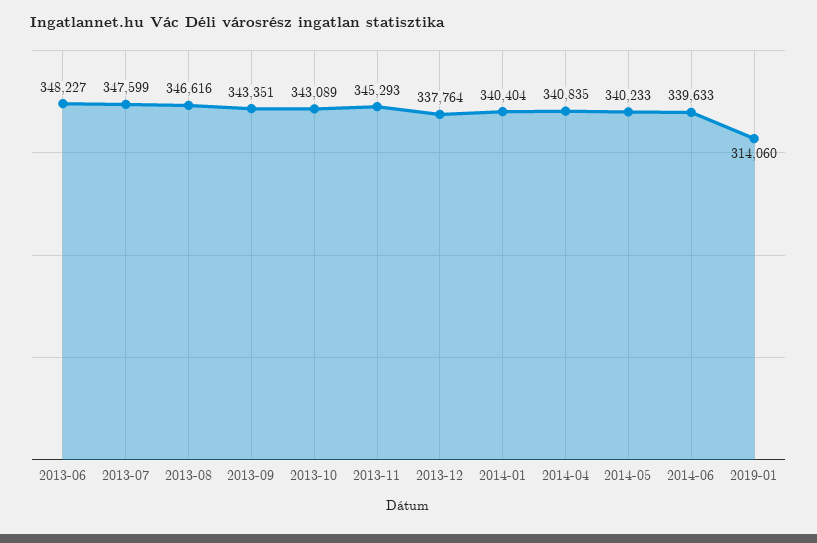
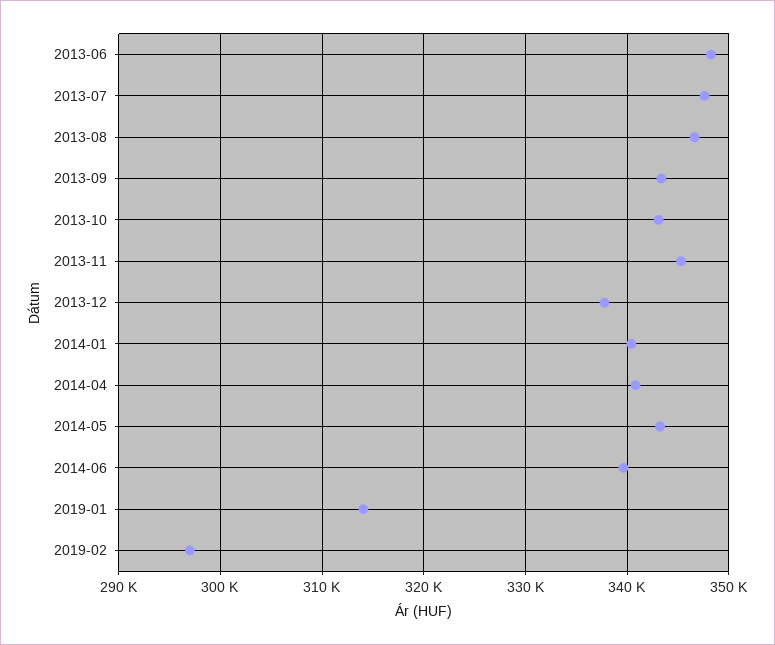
2014-05: 340233 -> 343000
2019-02: none -> 297000

